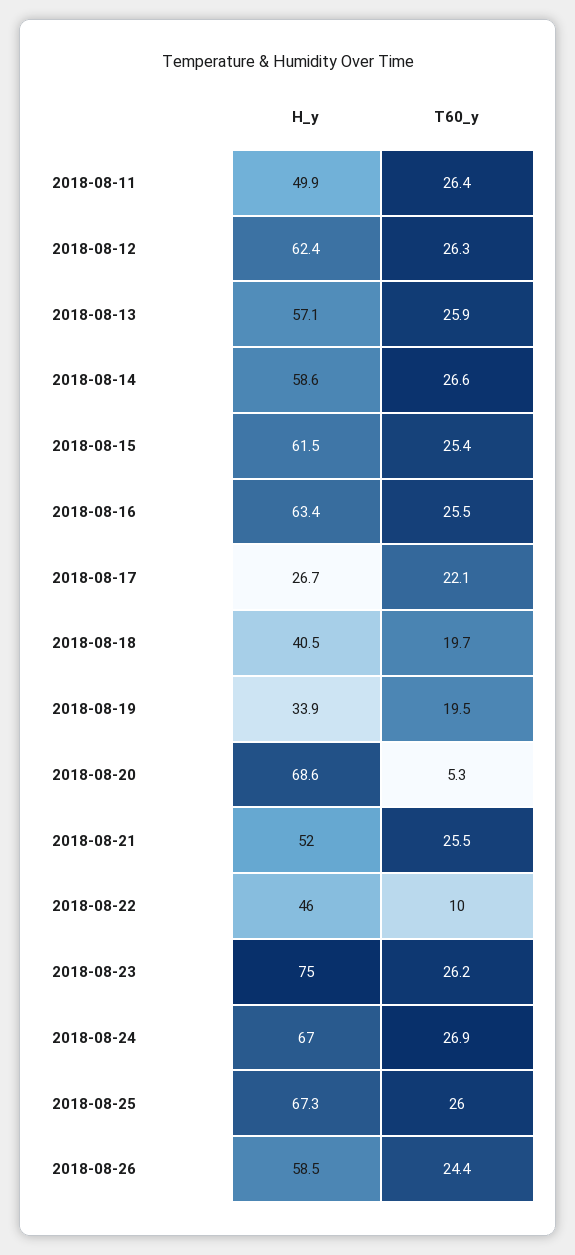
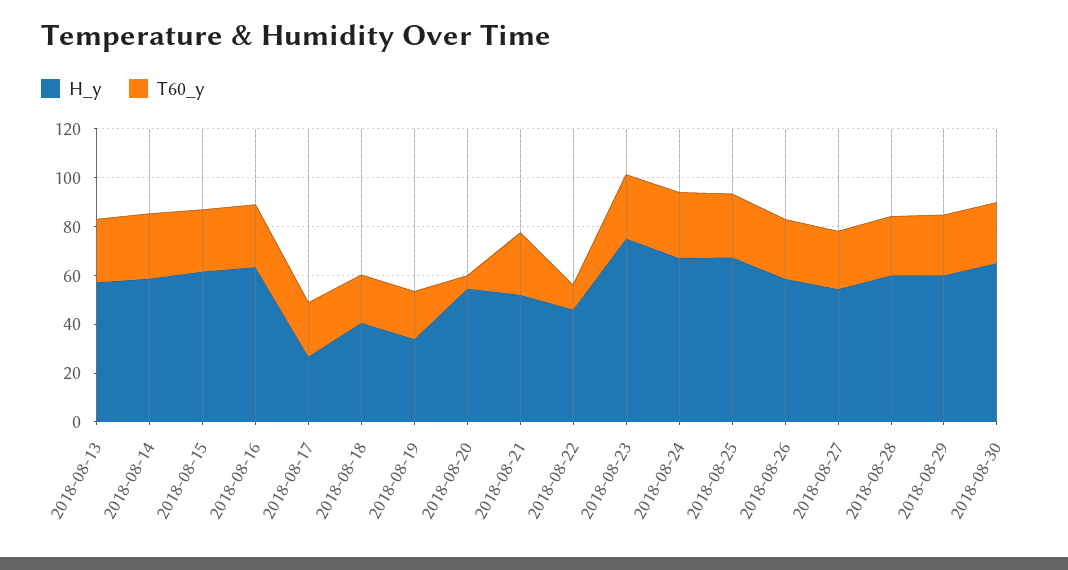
H_y, 2018-08-11: 49.9 -> none
T60_y, 2018-08-11: 26.4 -> none
H_y, 2018-08-12: 62.4 -> none
T60_y, 2018-08-12: 26.3 -> none
H_y, 2018-08-20: 68.6 -> 55
H_y, 2018-08-27: none -> 55
T60_y, 2018-08-27: none -> 25
H_y, 2018-08-28: none -> 60
T60_y, 2018-08-28: none -> 25
H_y, 2018-08-29: none -> 60
T60_y, 2018-08-29: none -> 25
H_y, 2018-08-30: none -> 65
T60_y, 2018-08-30: none -> 25

